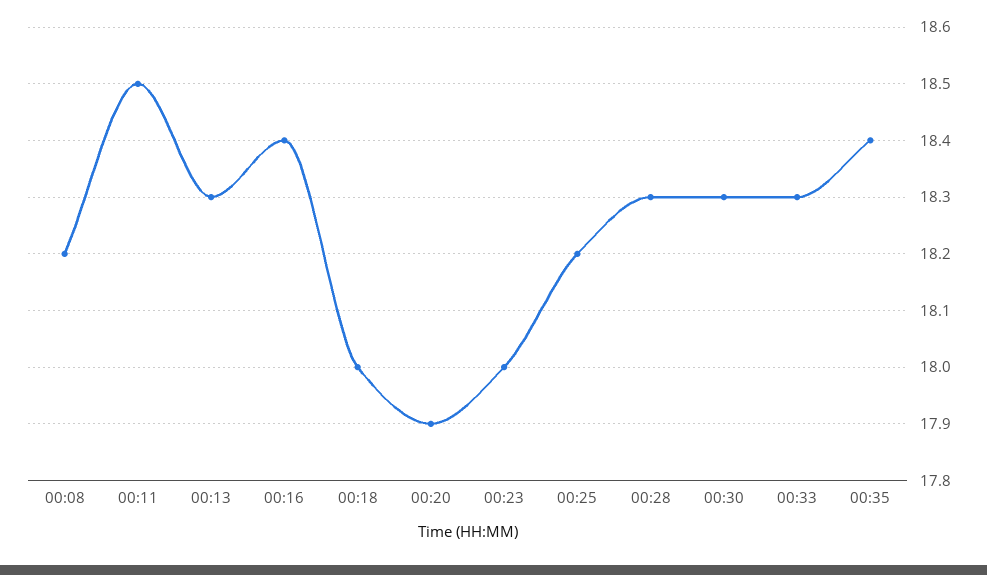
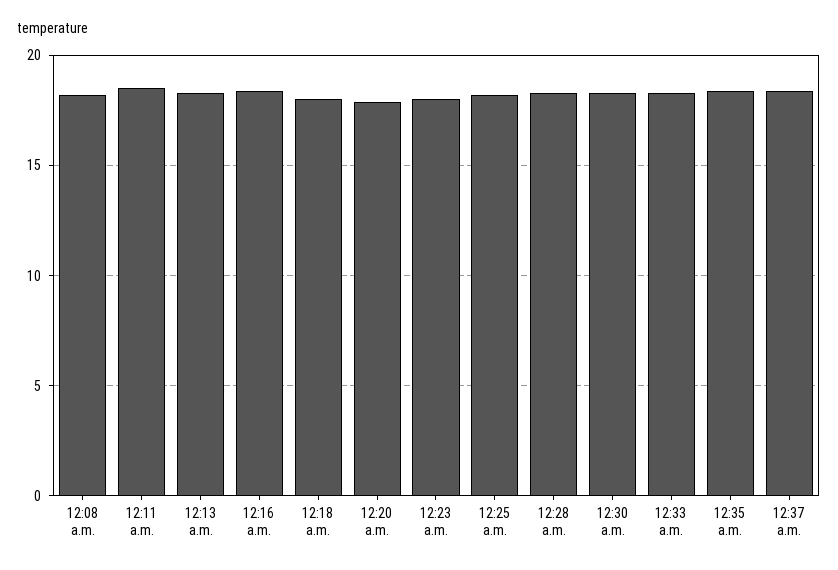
12:37 a.m.: none -> 18.5

